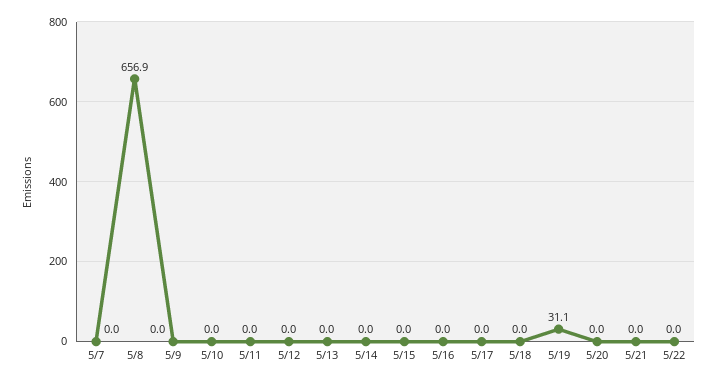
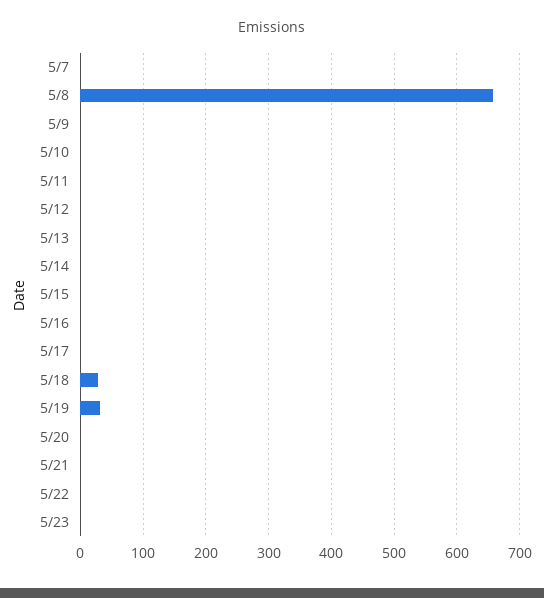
5/18: 0 -> 30
5/23: none -> 0

